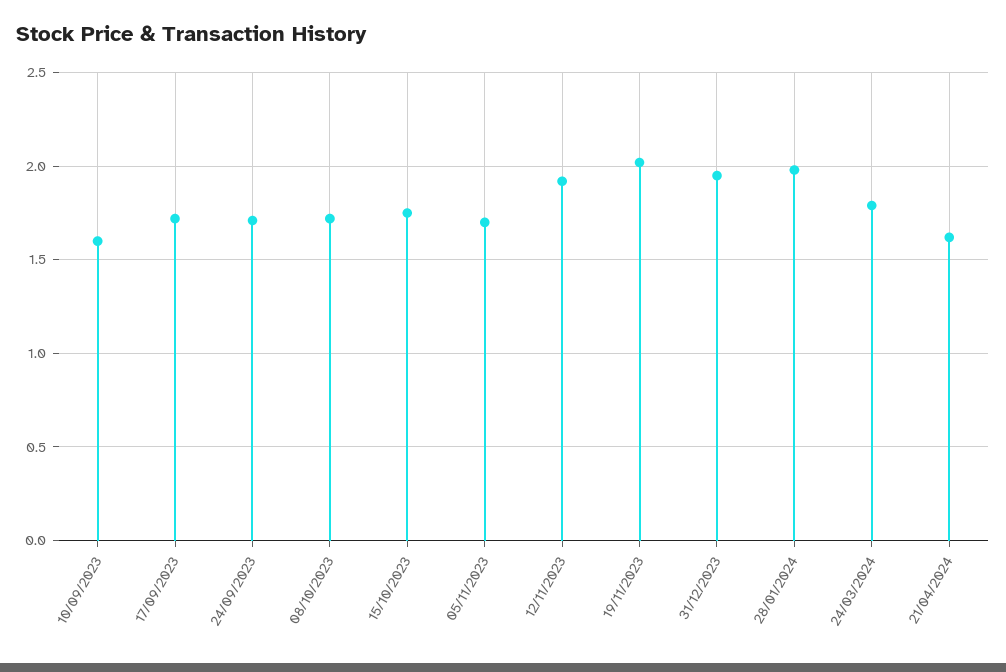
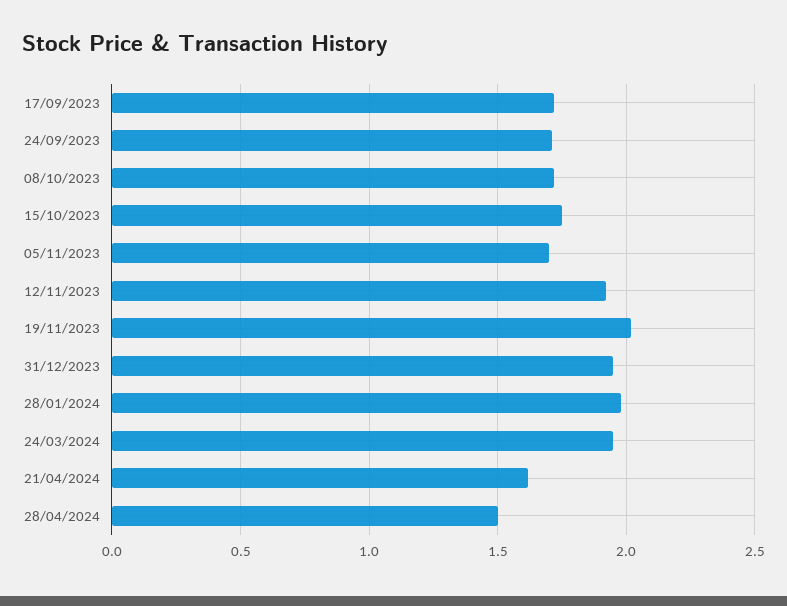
10/09/2023: 1.6 -> none
24/03/2024: 1.8 -> 1.95
28/04/2024: none -> 1.5

